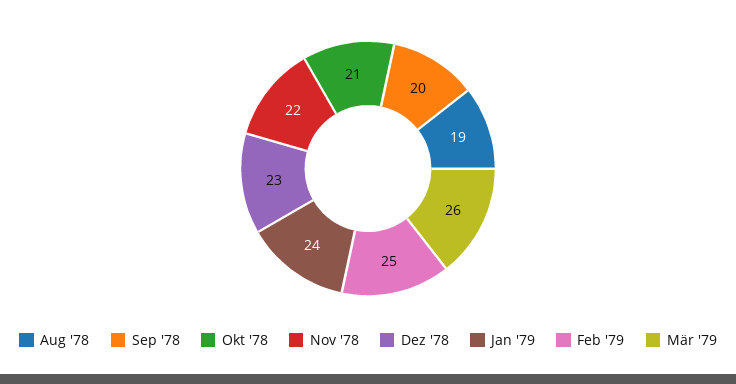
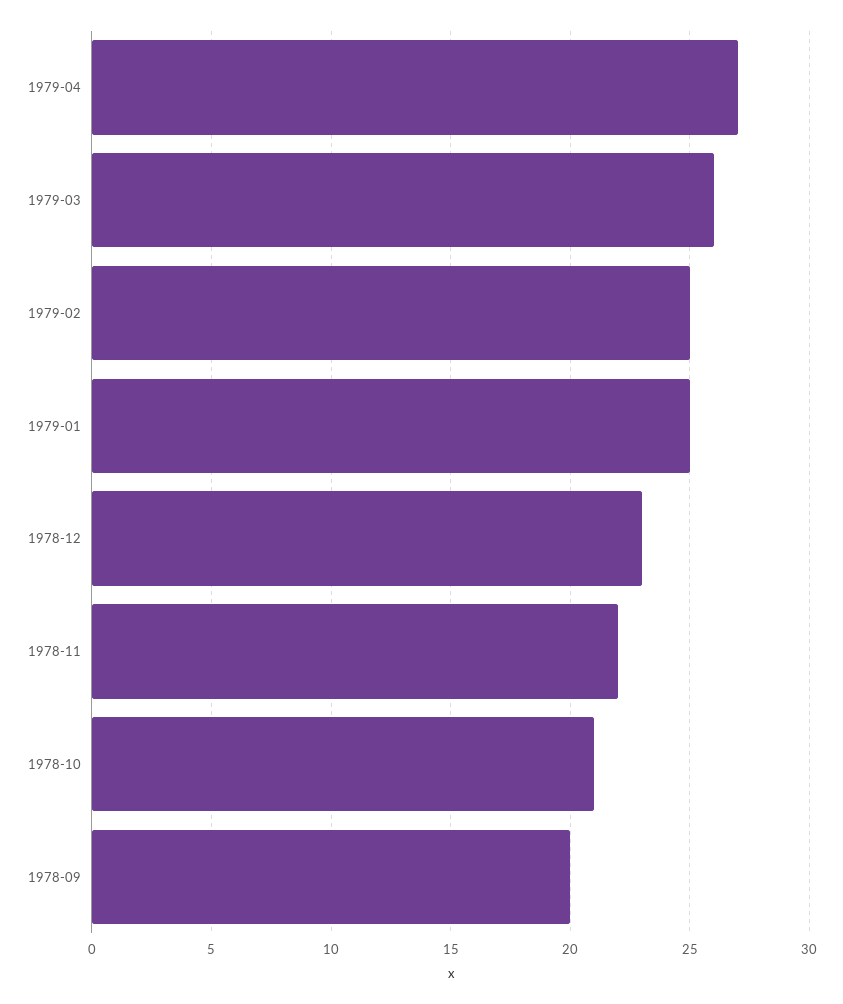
Aug '78: 19 -> none
Jan '79: 24 -> 25
1979-04: none -> 27

